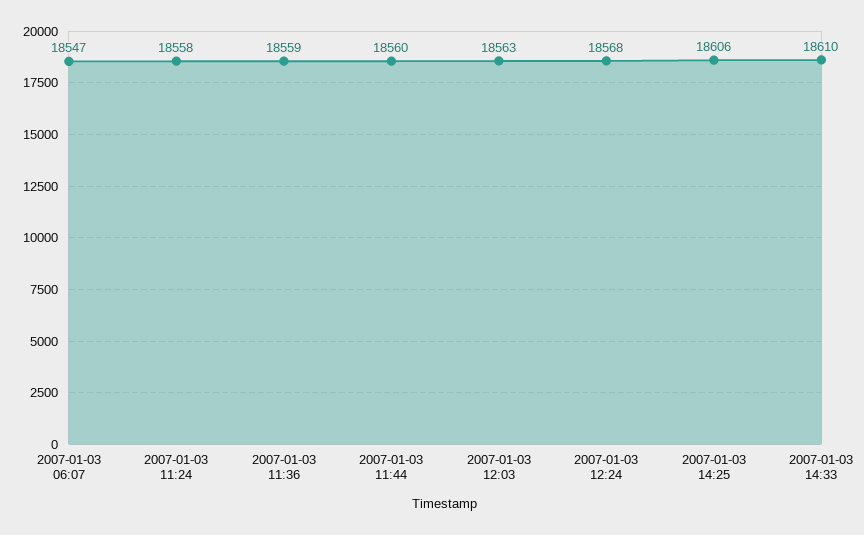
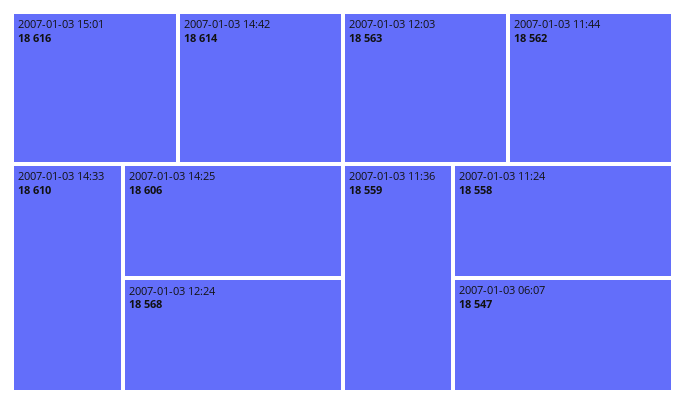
2007-01-03 11:44: 18560 -> 18562
2007-01-03 15:01: none -> 18616
2007-01-03 14:42: none -> 18614

